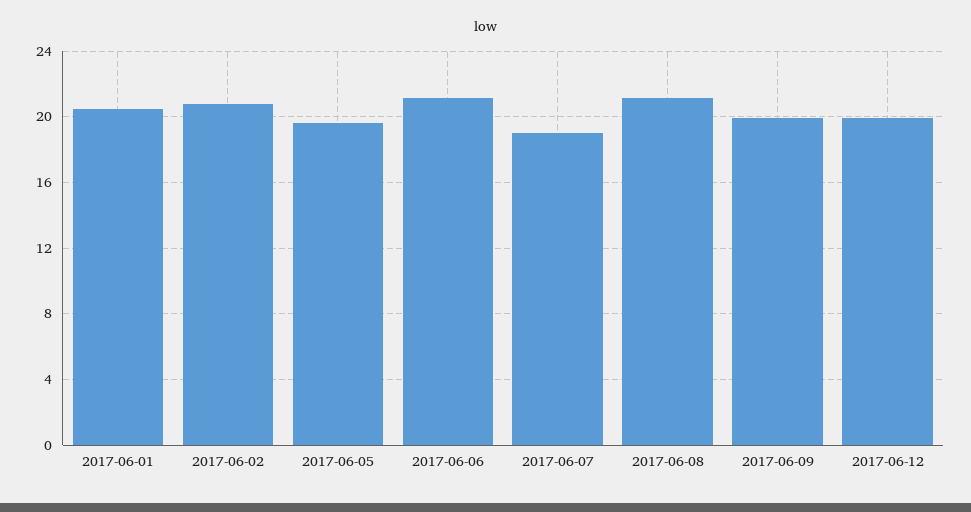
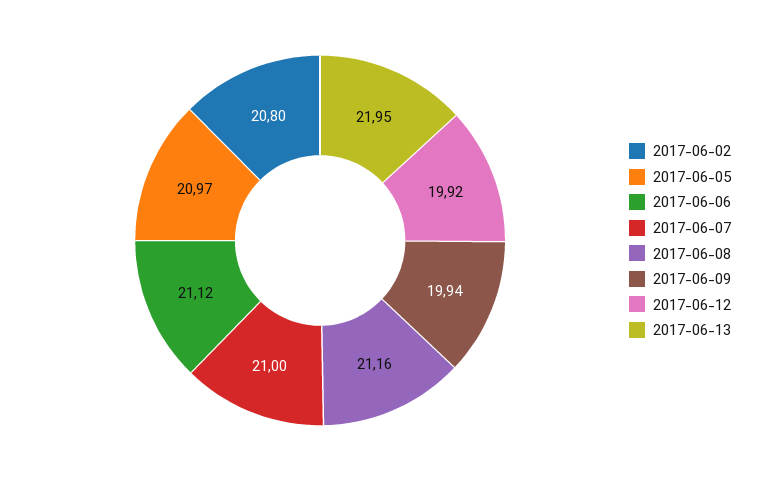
2017-06-01: 20.5 -> none
2017-06-05: 19.5 -> 20.97
2017-06-07: 19 -> 21
2017-06-13: none -> 21.95

